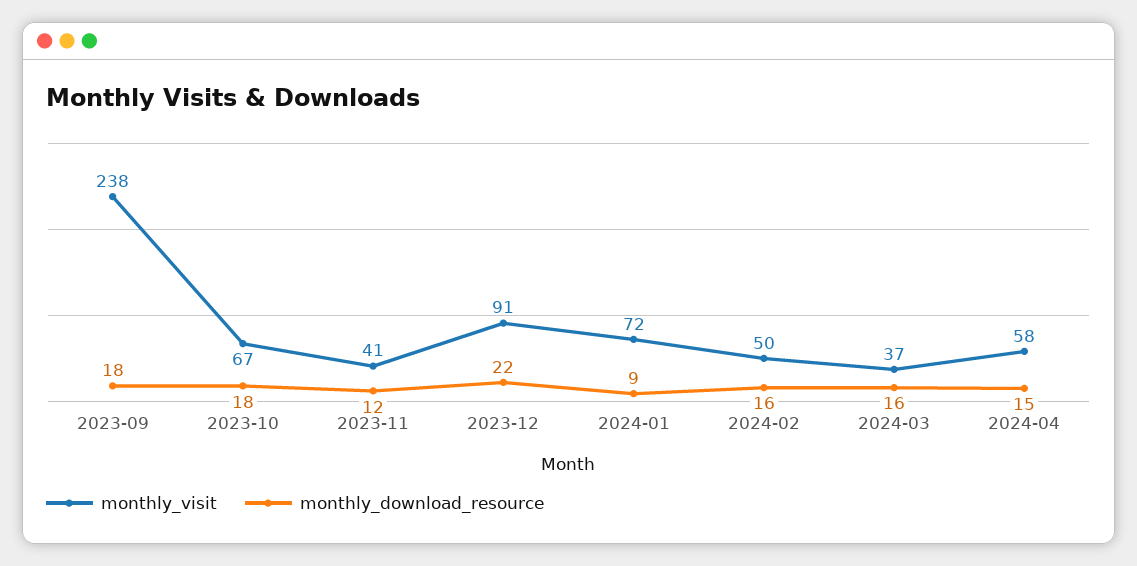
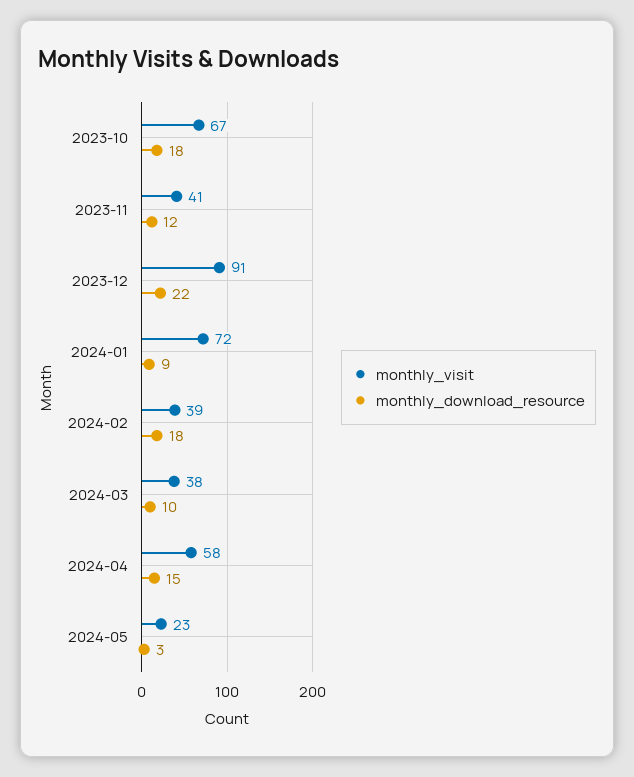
monthly_visit, 2023-09: 238 -> none
monthly_download_resource, 2023-09: 18 -> none
monthly_visit, 2024-02: 50 -> 39
monthly_download_resource, 2024-02: 16 -> 18
monthly_visit, 2024-03: 37 -> 38
monthly_download_resource, 2024-03: 16 -> 10
monthly_visit, 2024-05: none -> 23
monthly_download_resource, 2024-05: none -> 3

